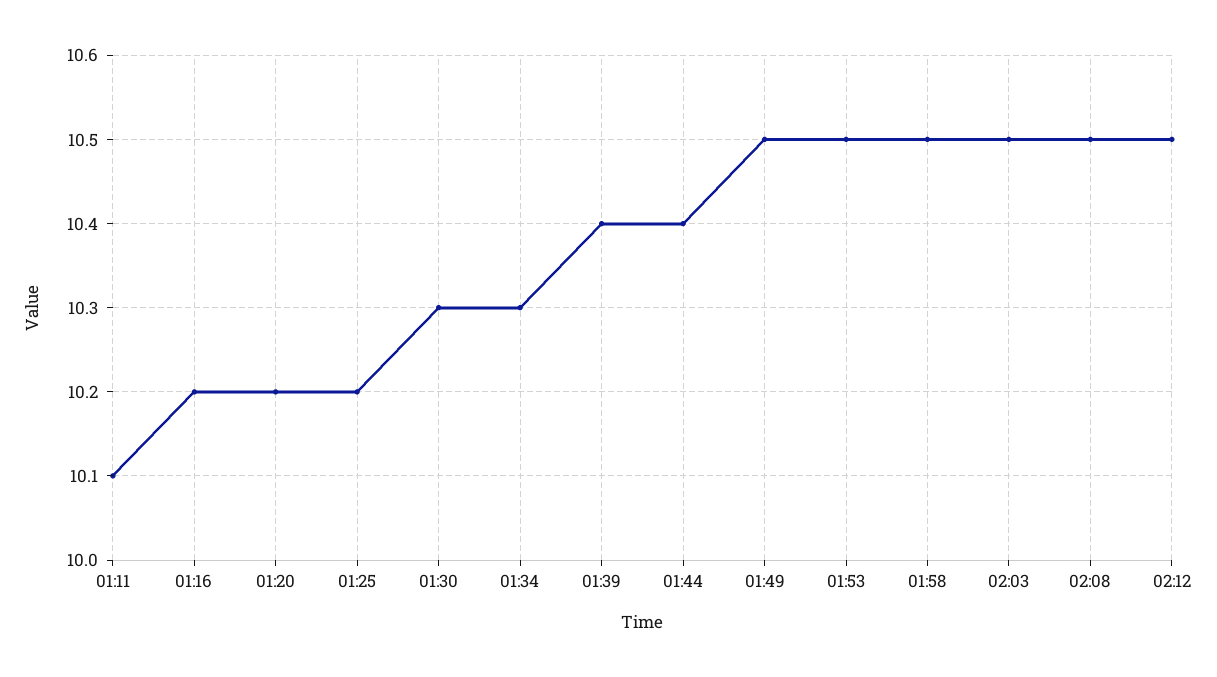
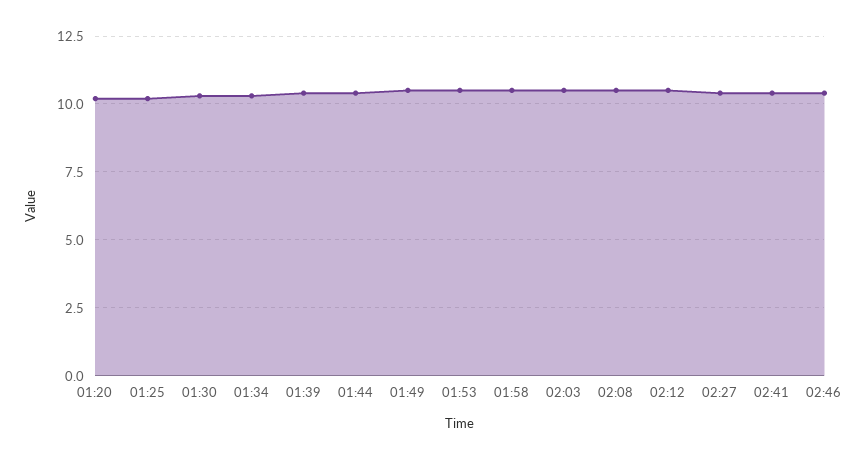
01:11: 10.1 -> none
01:16: 10.2 -> none
02:27: none -> 10.5
02:41: none -> 10.5
02:46: none -> 10.5

